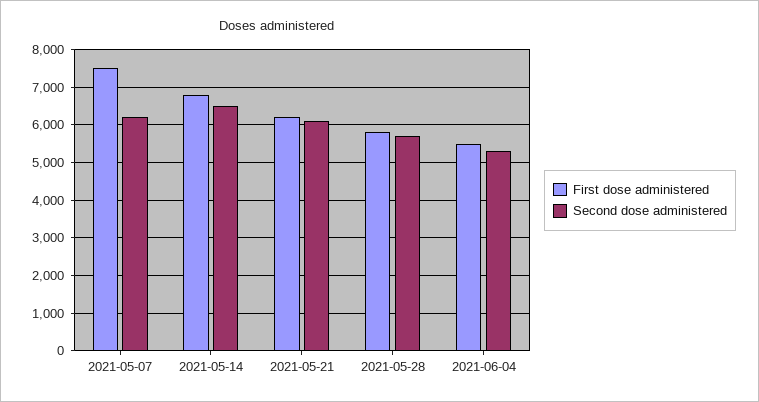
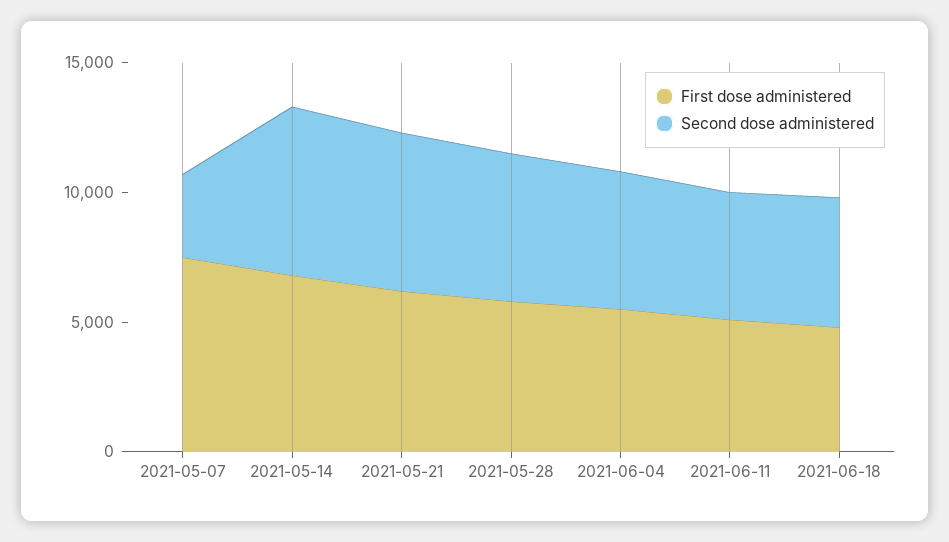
Second dose administered, 2021-05-07: 6200 -> 3000
First dose administered, 2021-06-11: none -> 5000
Second dose administered, 2021-06-11: none -> 5000
First dose administered, 2021-06-18: none -> 5000
Second dose administered, 2021-06-18: none -> 5000

